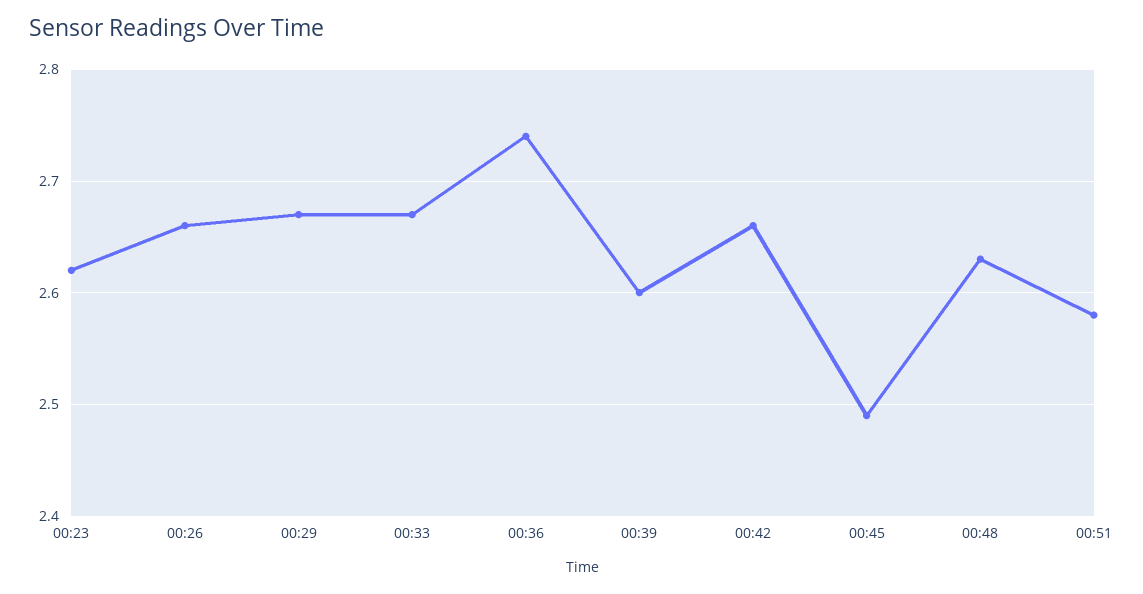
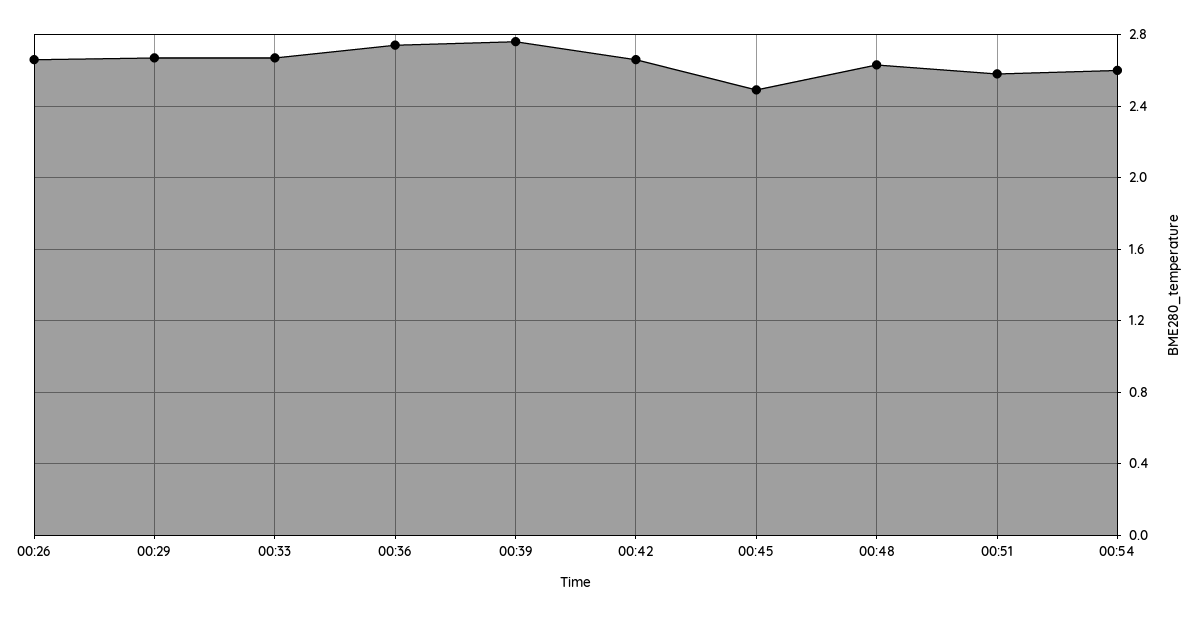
00:23: 2.62 -> none
00:39: 2.6 -> 2.75
00:54: none -> 2.6

